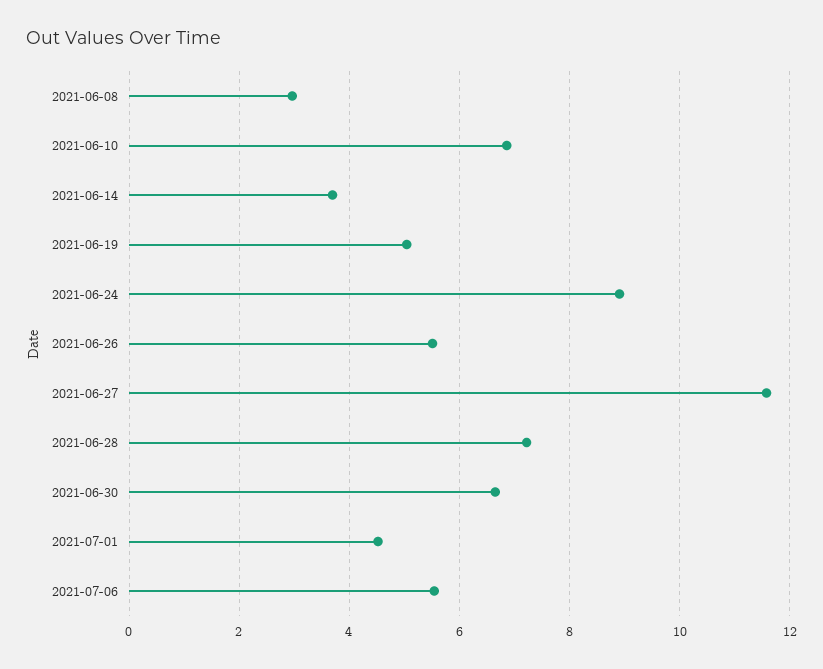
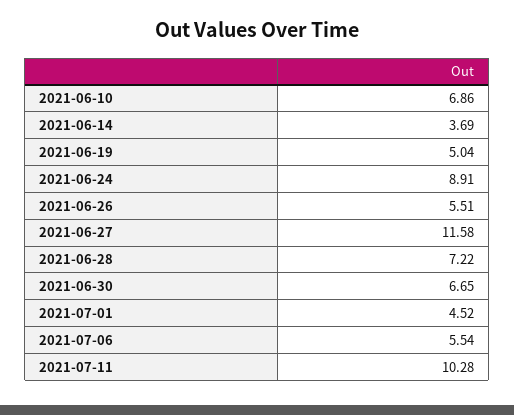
2021-06-08: 3 -> none
2021-07-11: none -> 10.28

